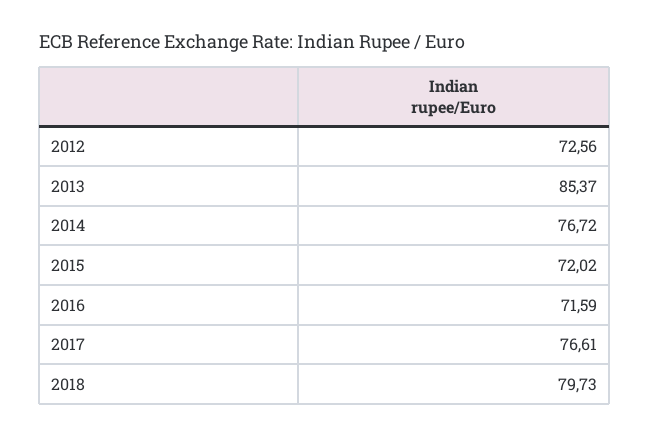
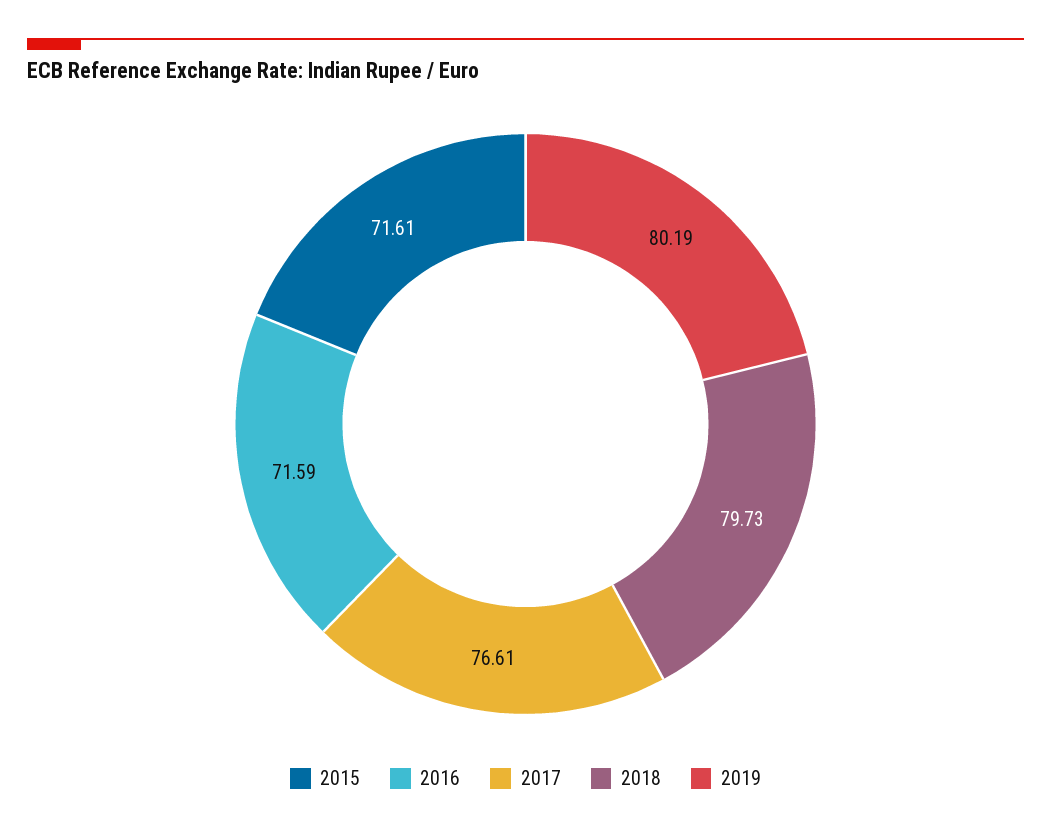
2012: 72.56 -> none
2013: 85.37 -> none
2014: 76.72 -> none
2015: 72.02 -> 71.61
2019: none -> 80.19

